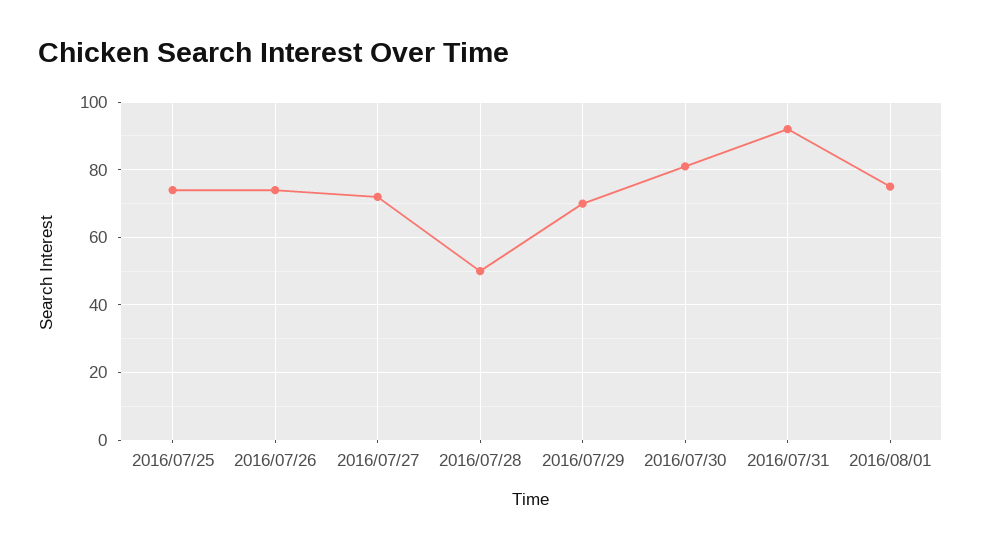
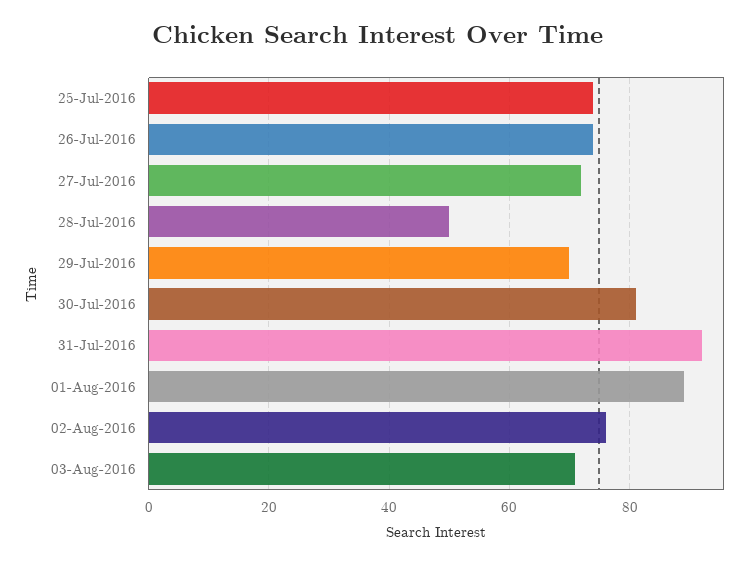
2016/08/01: 75 -> 90
02-Aug-2016: none -> 75
03-Aug-2016: none -> 70

